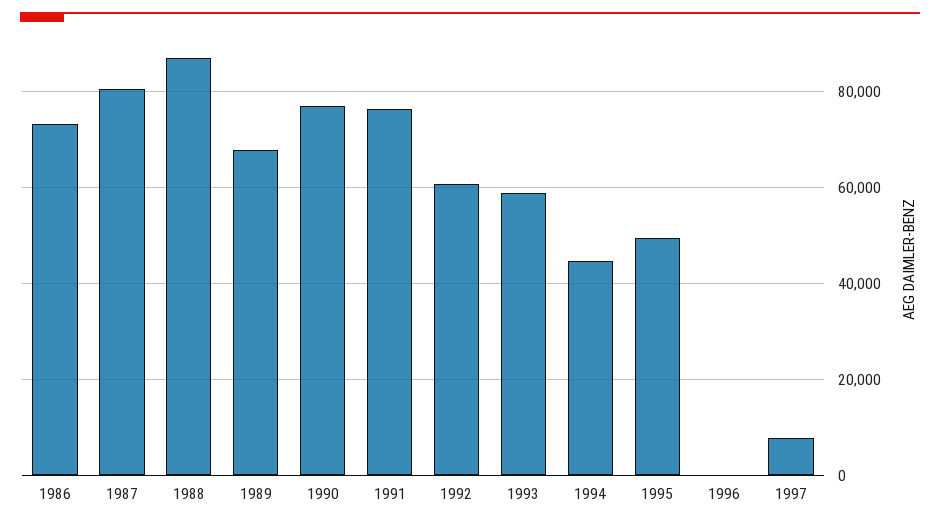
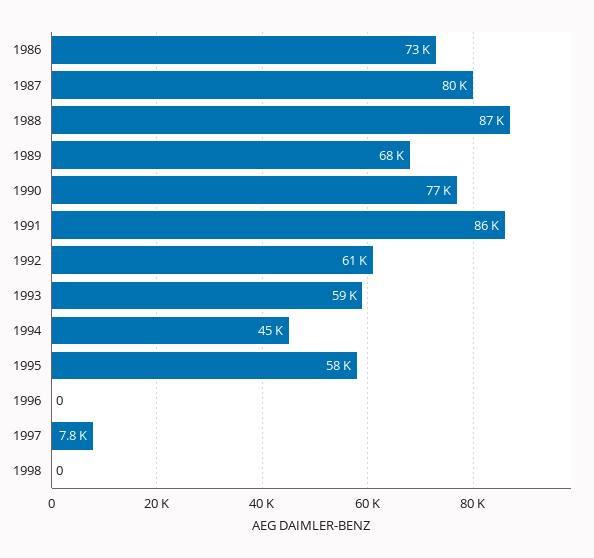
1991: 76000 -> 86000
1995: 50000 -> 58000
1998: none -> 0

